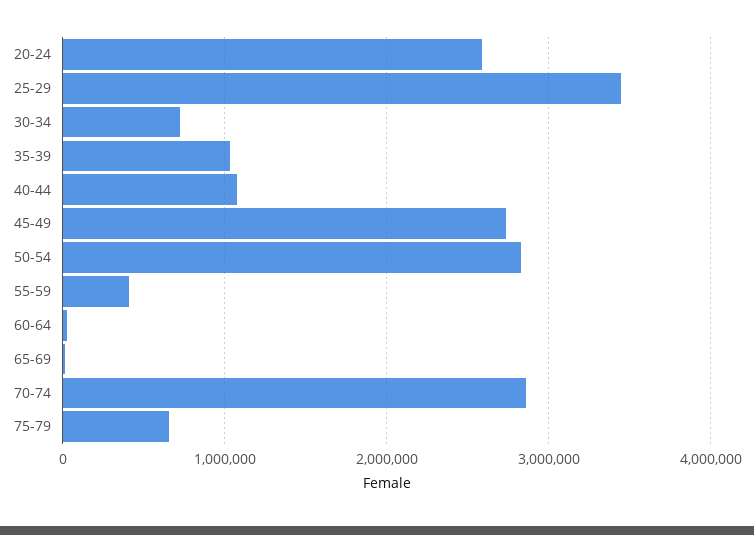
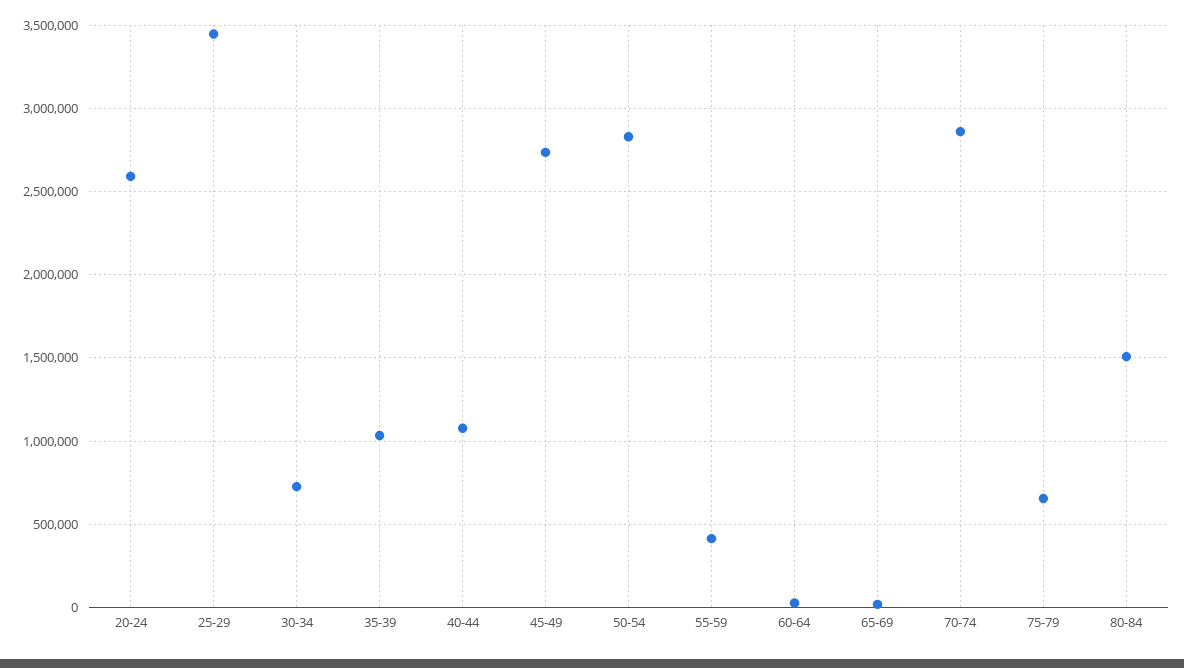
80-84: none -> 1500000

